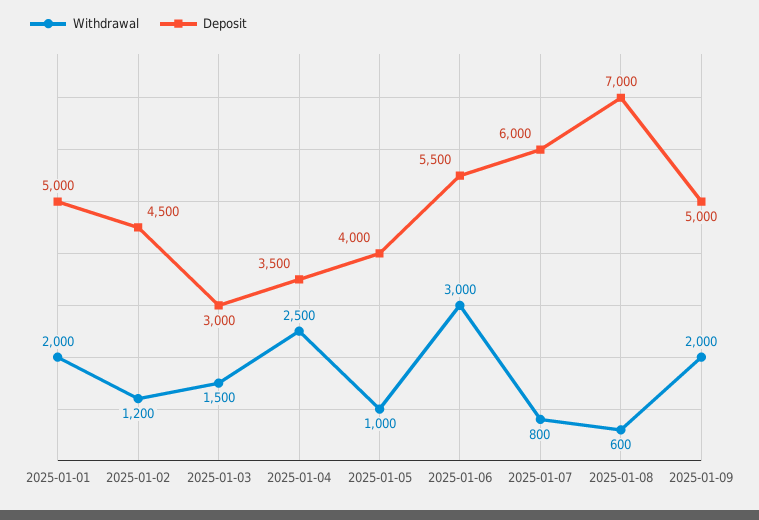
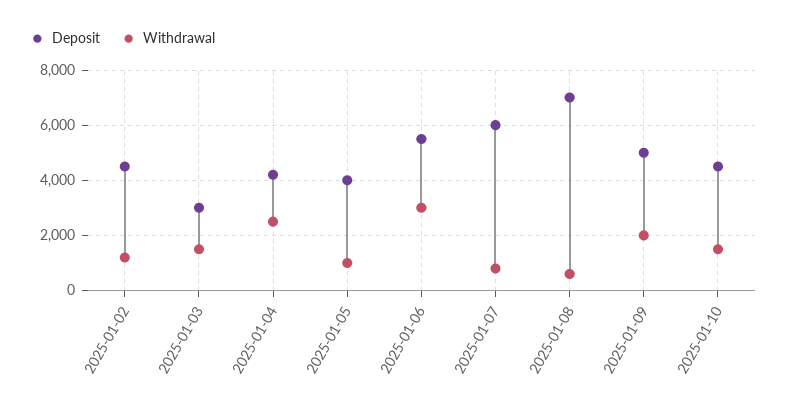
Withdrawal, 2025-01-01: 2000 -> none
Deposit, 2025-01-01: 5000 -> none
Deposit, 2025-01-04: 3500 -> 4250
Deposit, 2025-01-10: none -> 4500
Withdrawal, 2025-01-10: none -> 1500

